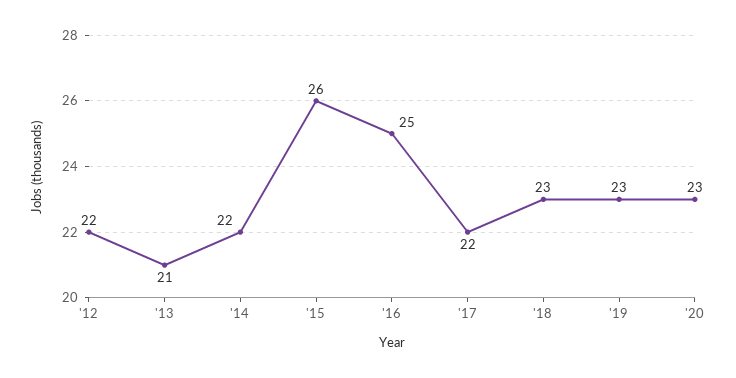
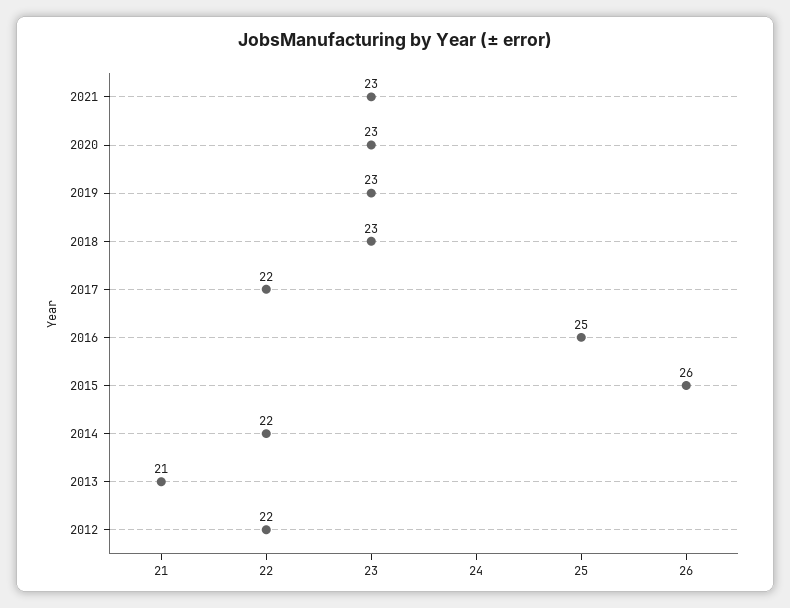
2021: none -> 23

